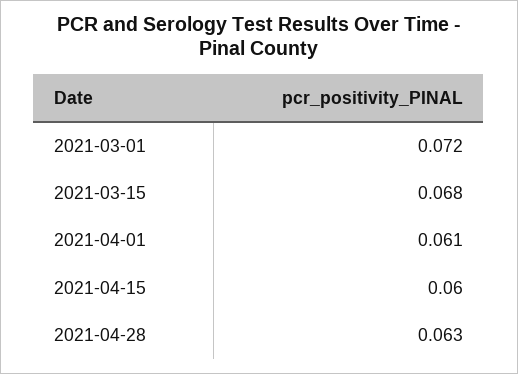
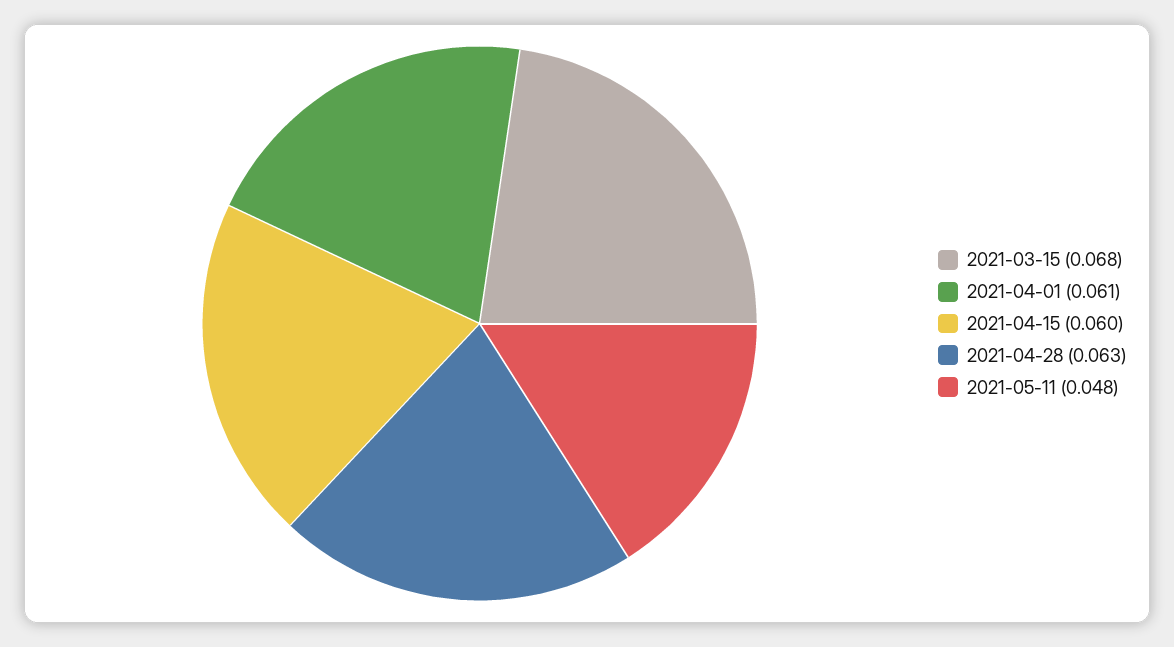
2021-03-01: 0.072 -> none
2021-05-11: none -> 0.048

